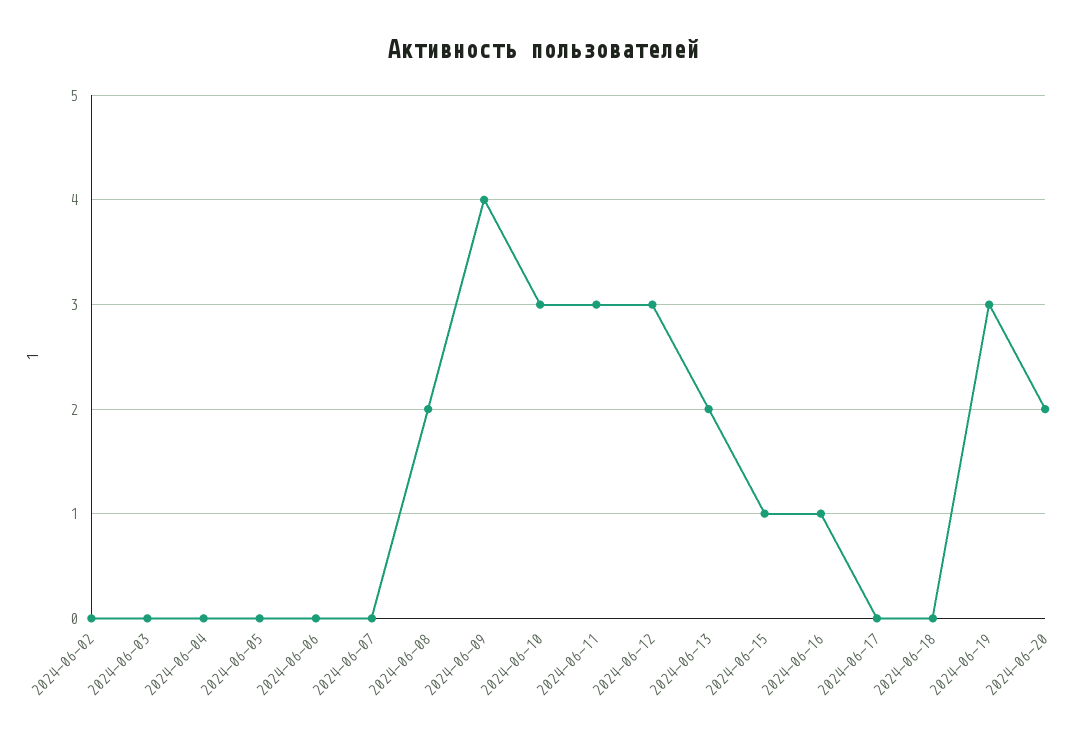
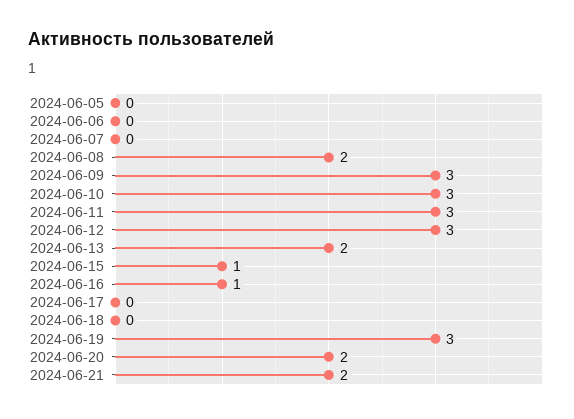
2024-06-02: 0 -> none
2024-06-03: 0 -> none
2024-06-04: 0 -> none
2024-06-09: 4 -> 3
2024-06-21: none -> 2

